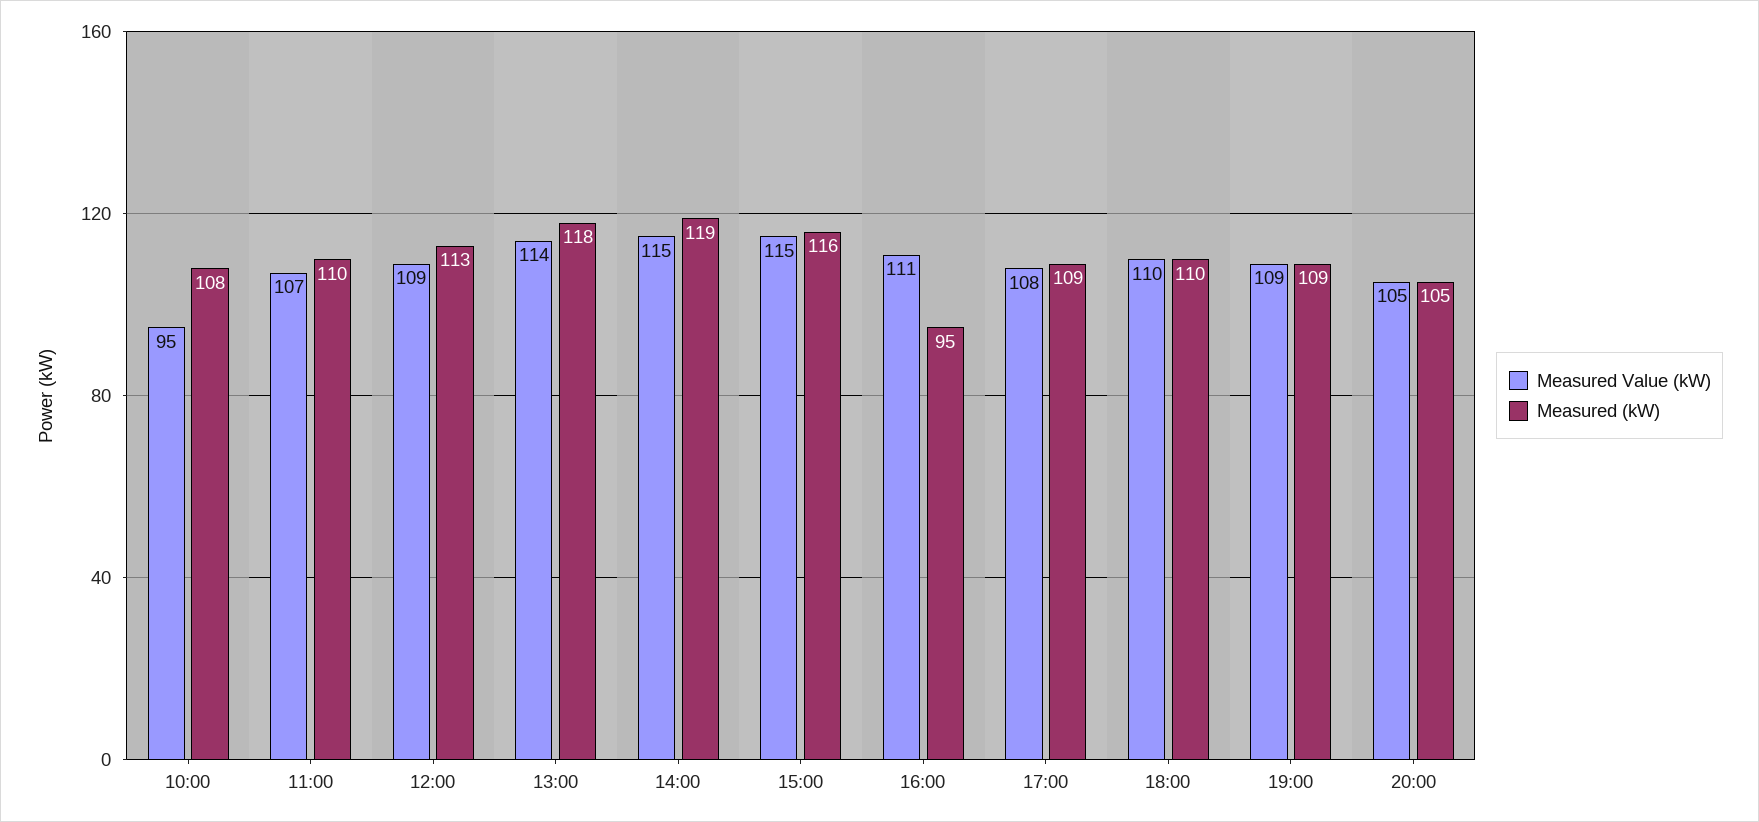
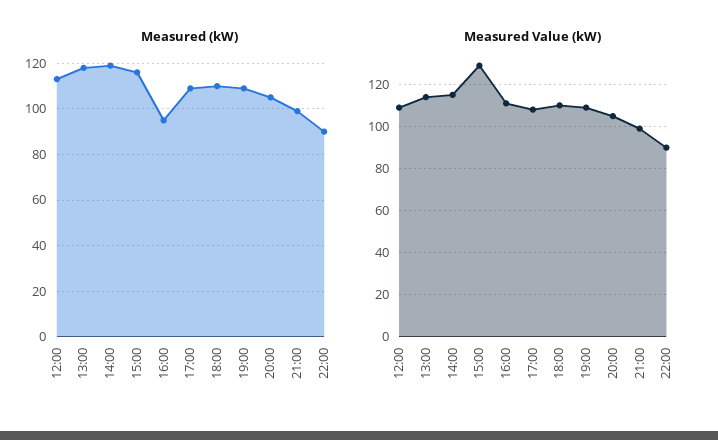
Measured Value (kW), 10:00: 95 -> none
Measured (kW), 10:00: 108 -> none
Measured Value (kW), 11:00: 107 -> none
Measured (kW), 11:00: 110 -> none
Measured Value (kW), 15:00: 115 -> 130
Measured (kW), 21:00: none -> 100
Measured (kW), 22:00: none -> 90
Measured Value (kW), 21:00: none -> 100
Measured Value (kW), 22:00: none -> 90

